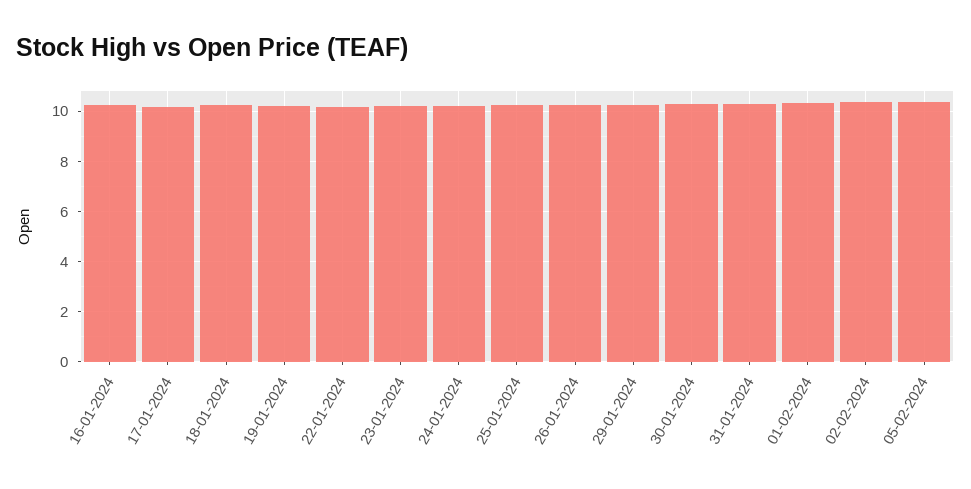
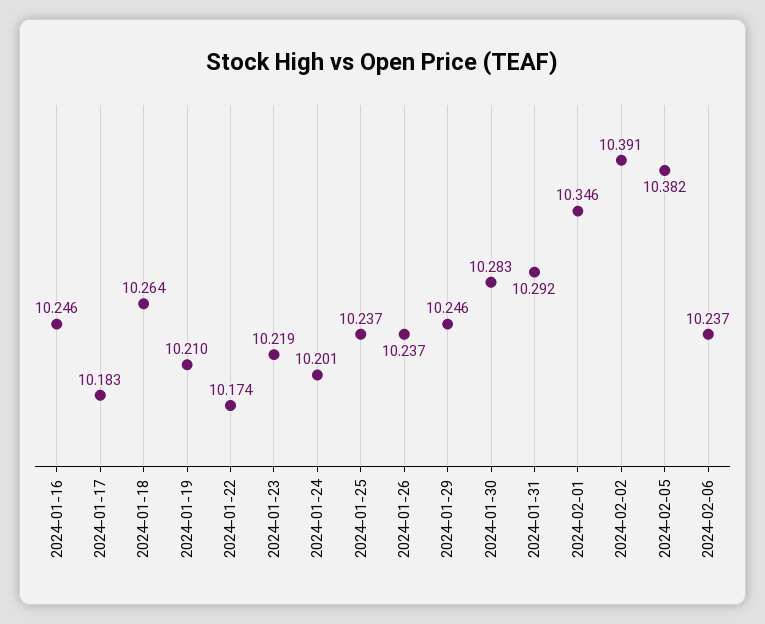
2024-02-06: none -> 10.237

